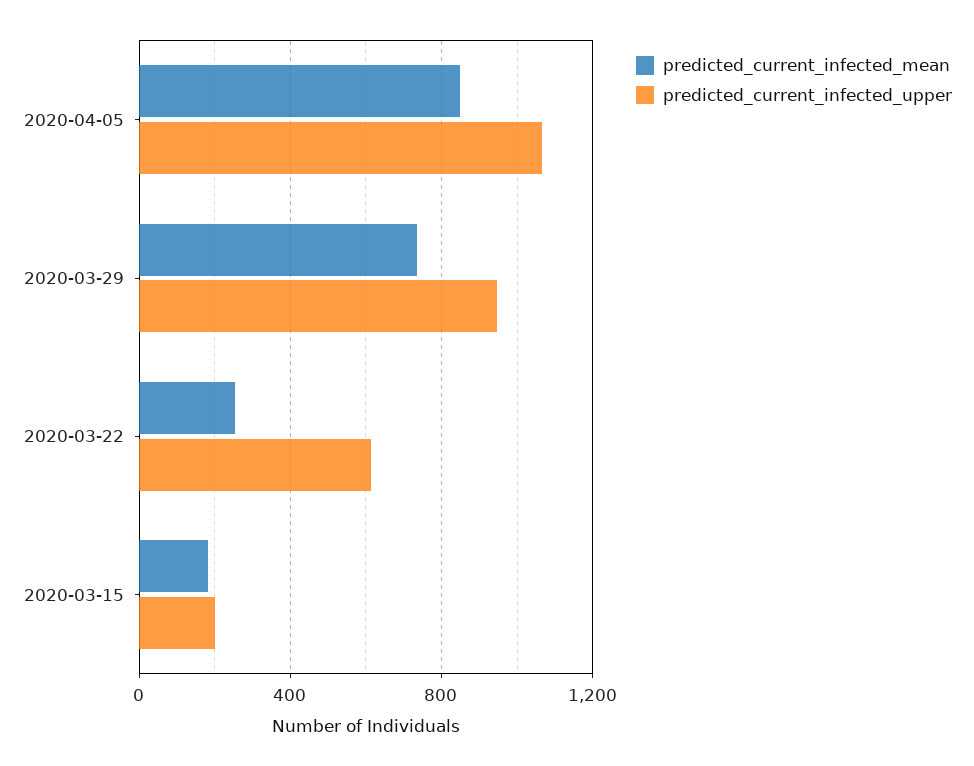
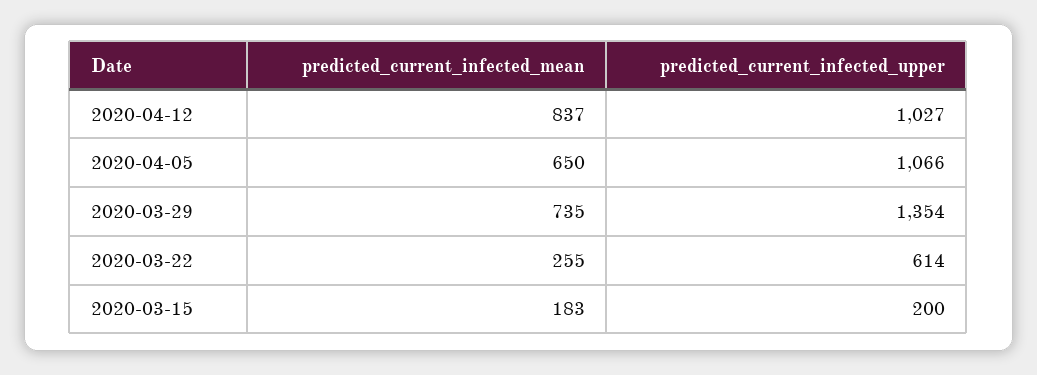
predicted_current_infected_mean, 2020-04-05: 850 -> 650
predicted_current_infected_upper, 2020-03-29: 950 -> 1354
predicted_current_infected_mean, 2020-04-12: none -> 837
predicted_current_infected_upper, 2020-04-12: none -> 1027

